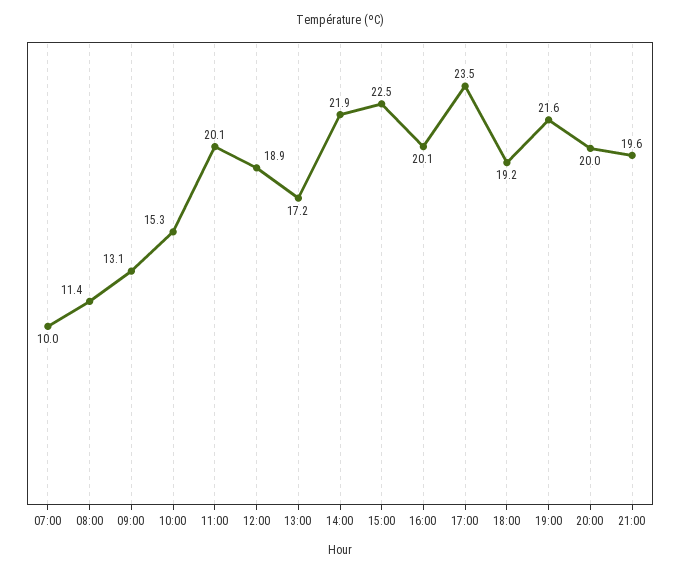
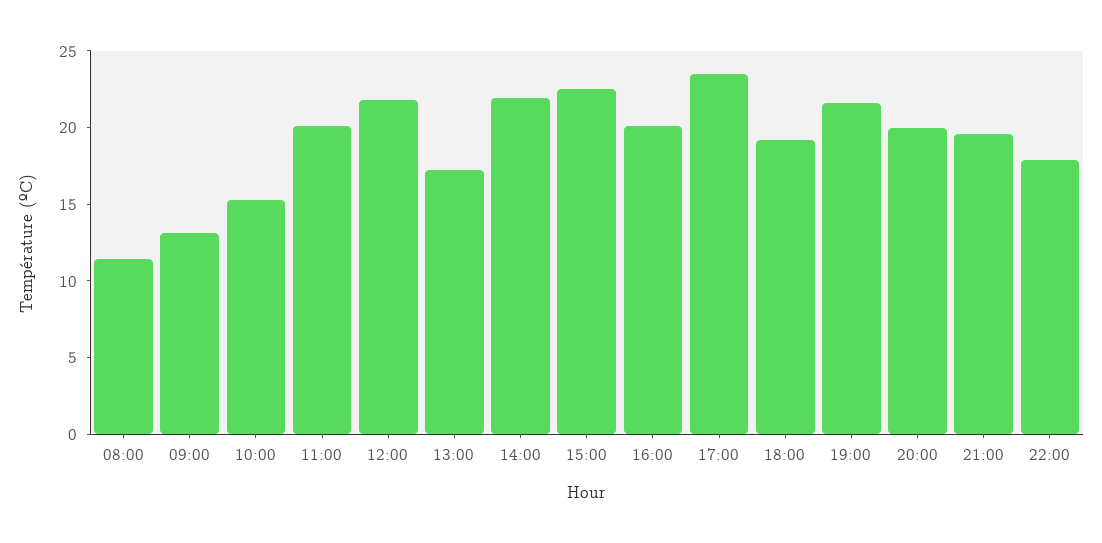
07:00: 10 -> none
12:00: 18.9 -> 22
22:00: none -> 18

